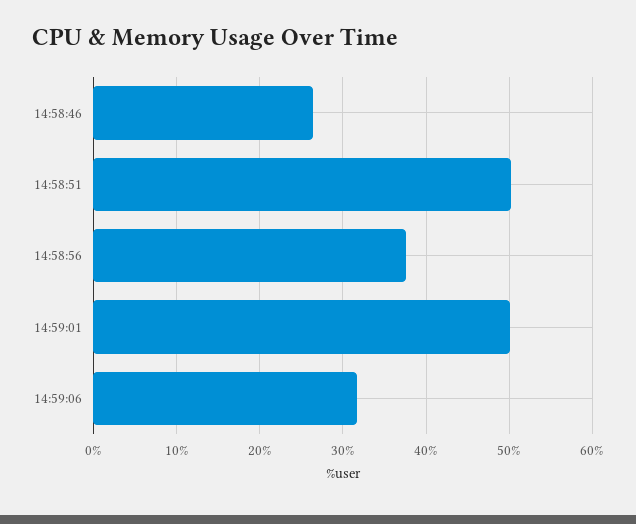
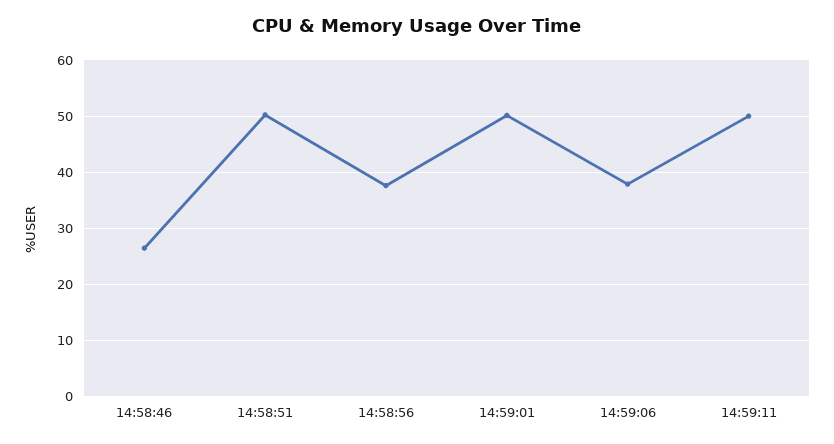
14:59:06: 32 -> 38
14:59:11: none -> 50

